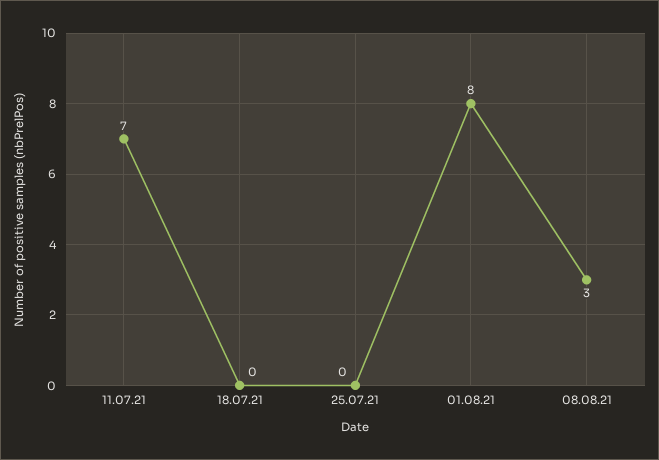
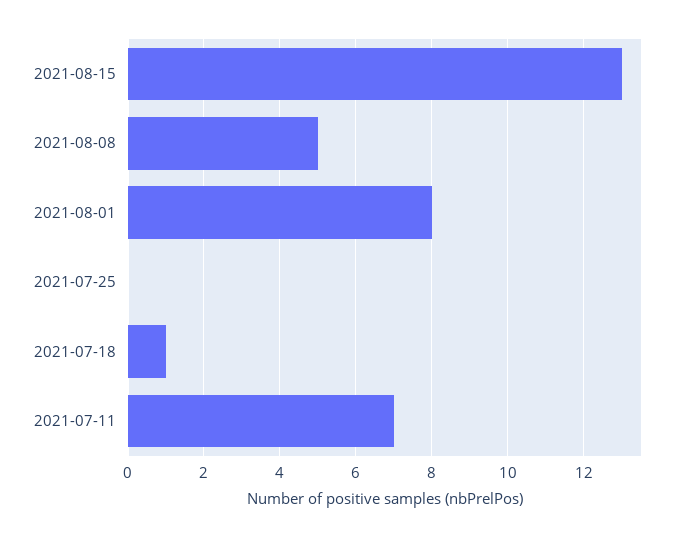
18.07.21: 0 -> 1
08.08.21: 3 -> 5
2021-08-15: none -> 13

